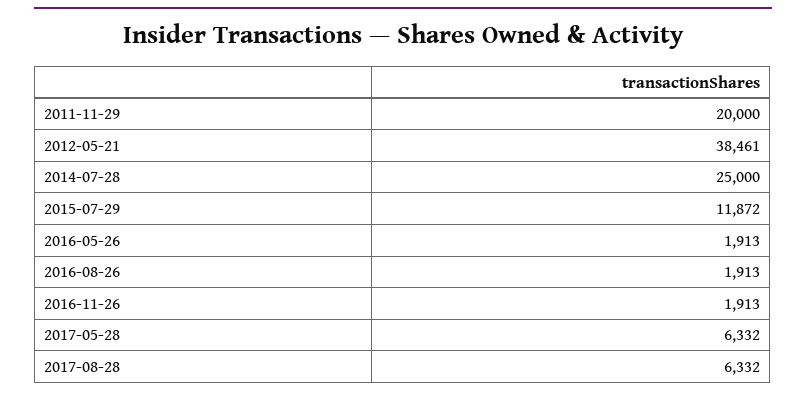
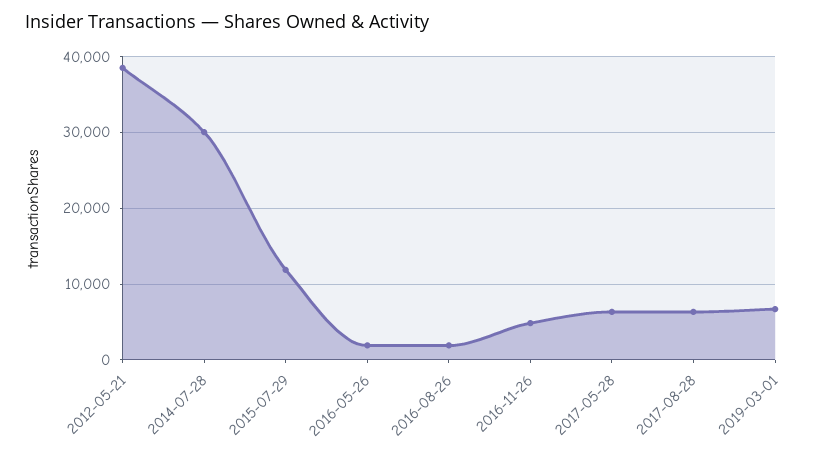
2011-11-29: 20000 -> none
2014-07-28: 25000 -> 30000
2016-11-26: 1913 -> 5000
2019-03-01: none -> 7000

